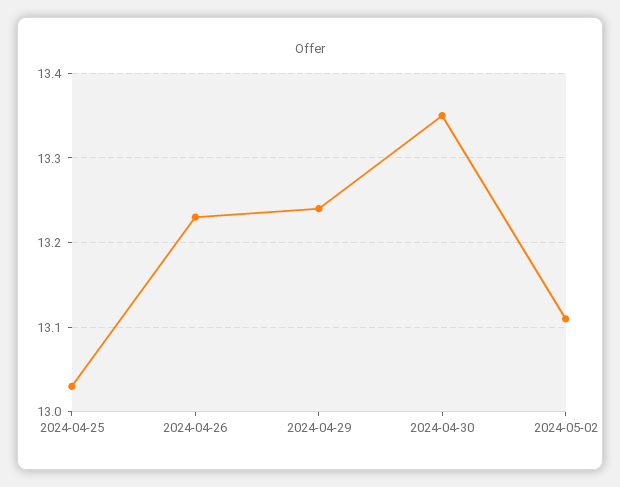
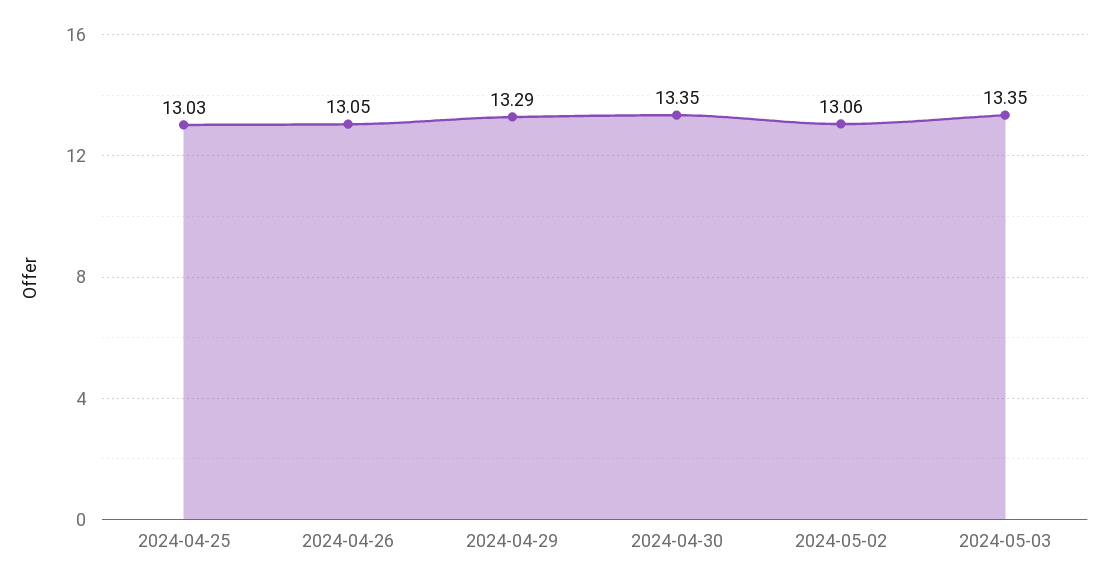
2024-04-26: 13.23 -> 13.05
2024-04-29: 13.24 -> 13.29
2024-05-02: 13.11 -> 13.06
2024-05-03: none -> 13.35

